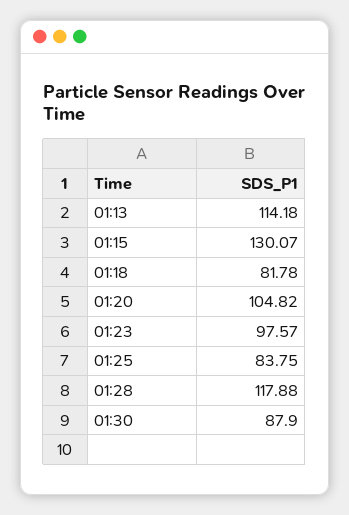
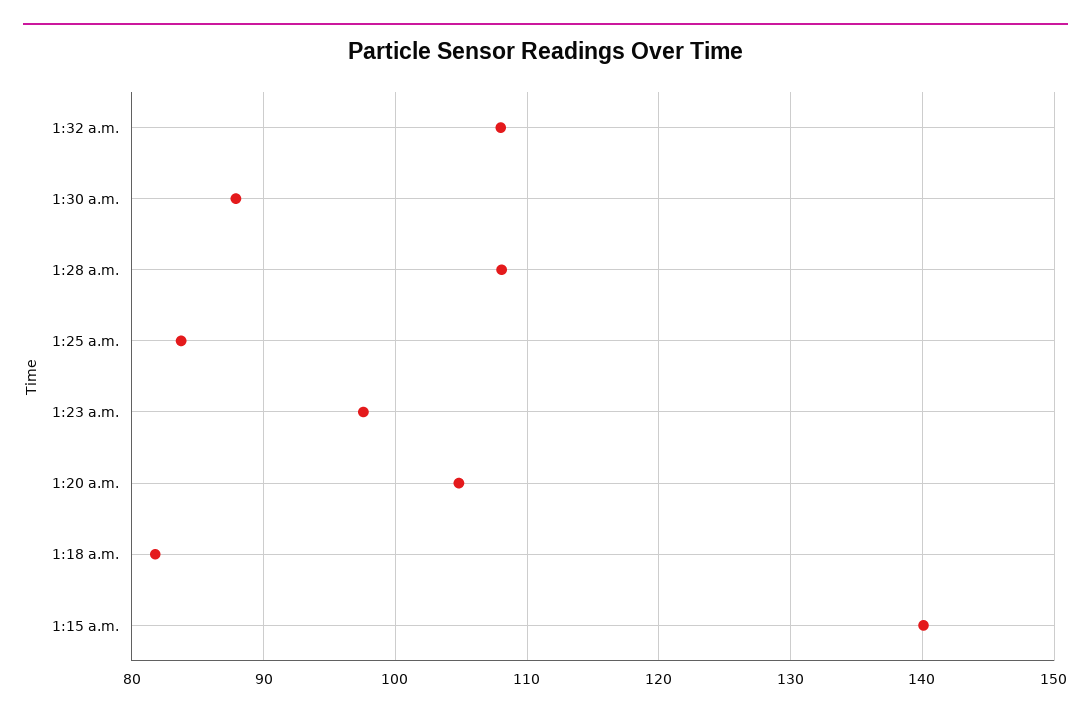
01:13: 114.18 -> none
01:15: 130.07 -> 140
01:28: 117.88 -> 108
1:32 a.m.: none -> 108

